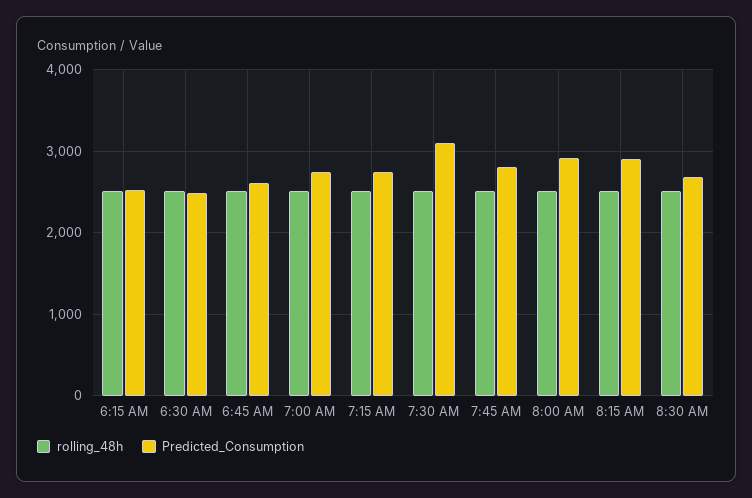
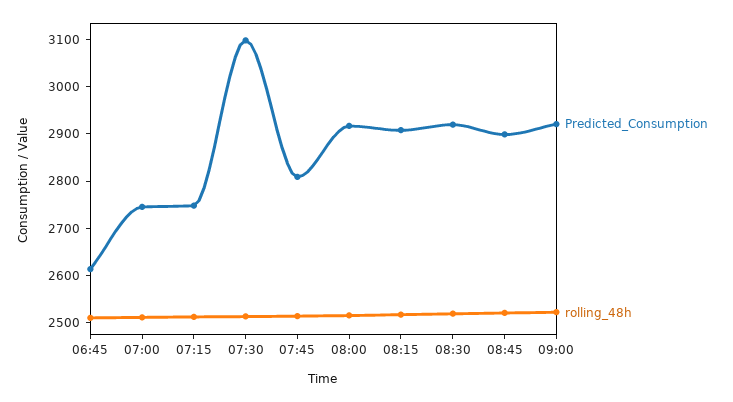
rolling_48h, 6:15 AM: 2500 -> none
Predicted_Consumption, 6:15 AM: 2500 -> none
rolling_48h, 6:30 AM: 2500 -> none
Predicted_Consumption, 6:30 AM: 2500 -> none
Predicted_Consumption, 8:30 AM: 2700 -> 2920
Predicted_Consumption, 08:45: none -> 2900
rolling_48h, 08:45: none -> 2520
Predicted_Consumption, 09:00: none -> 2920
rolling_48h, 09:00: none -> 2520

